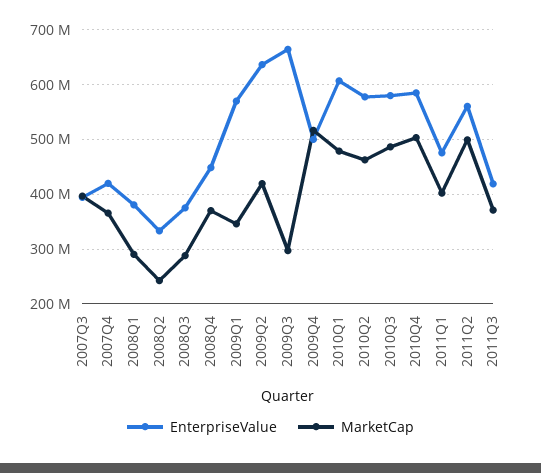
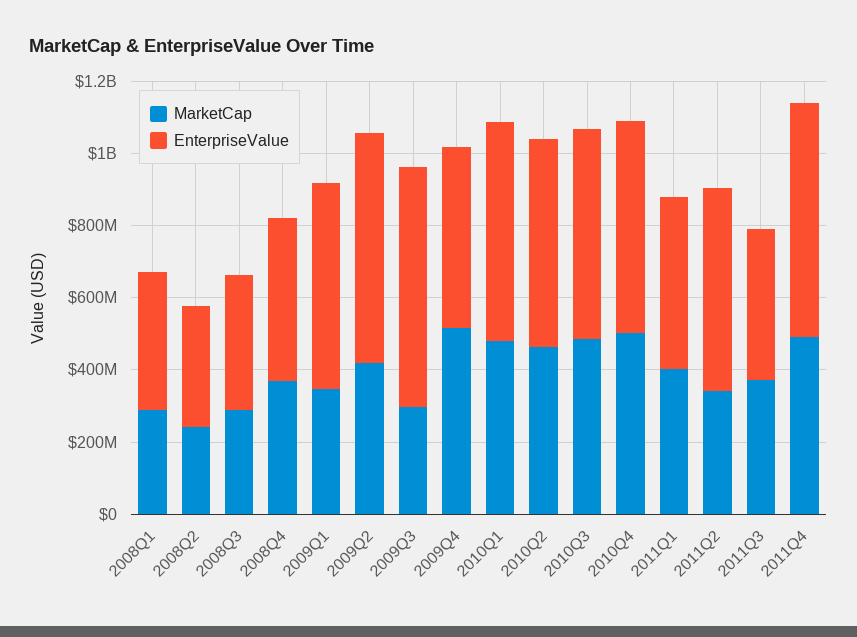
EnterpriseValue, 2007Q3: 400000000 -> none
MarketCap, 2007Q3: 400000000 -> none
EnterpriseValue, 2007Q4: 420000000 -> none
MarketCap, 2007Q4: 360000000 -> none
MarketCap, 2011Q2: 500000000 -> 350000000
MarketCap, 2011Q4: none -> 500000000
EnterpriseValue, 2011Q4: none -> 650000000

